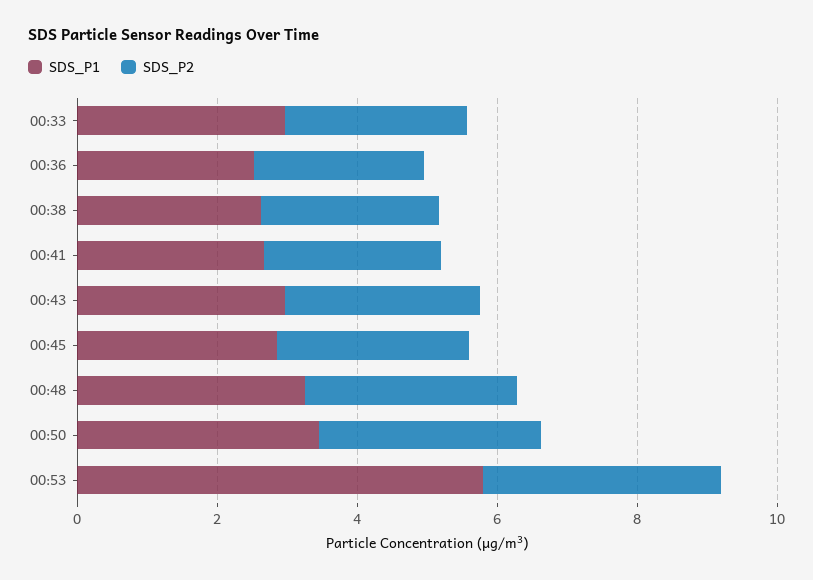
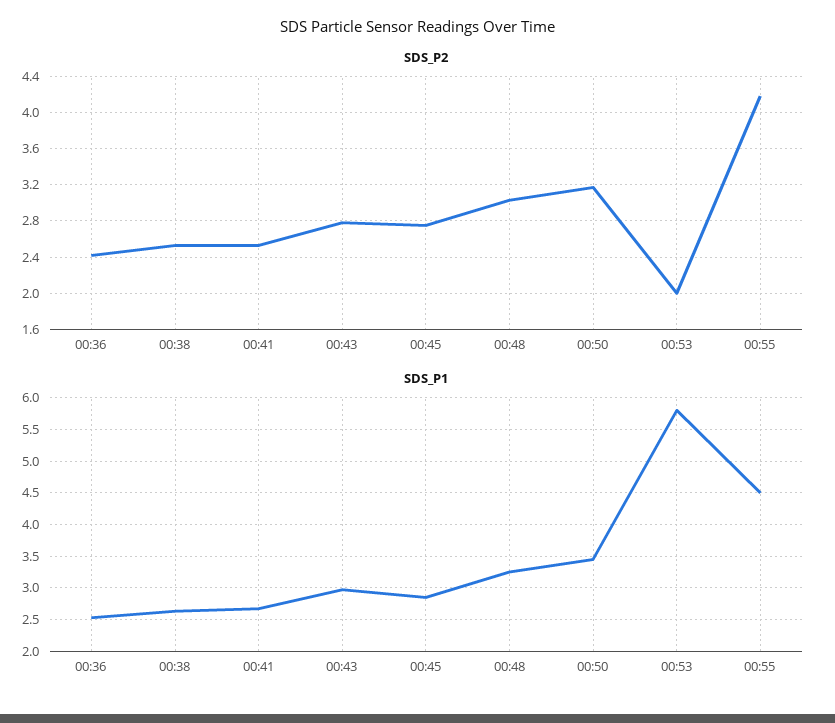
SDS_P1, 00:33: 3 -> none
SDS_P2, 00:33: 2.5 -> none
SDS_P2, 00:53: 3.5 -> 2
SDS_P2, 00:55: none -> 4.2
SDS_P1, 00:55: none -> 4.5

